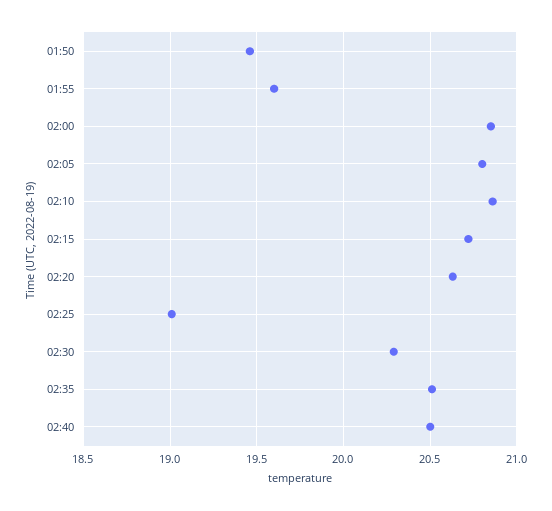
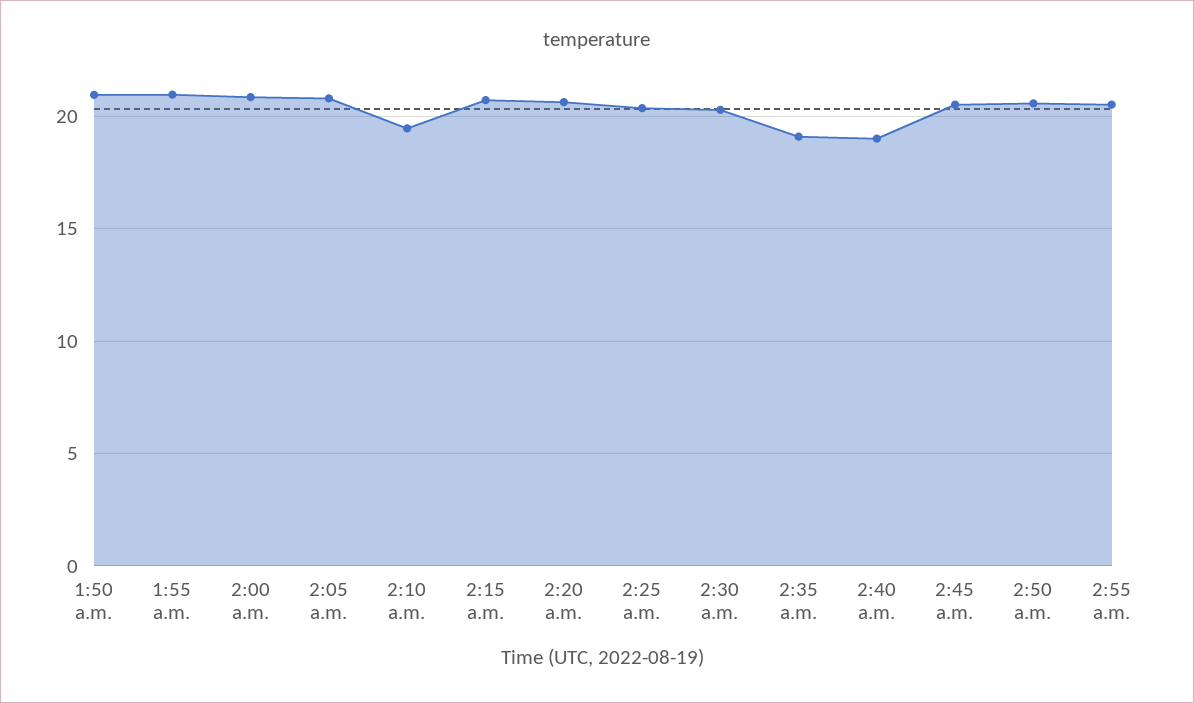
01:50: 19.45 -> 21
01:55: 19.6 -> 21
02:10: 20.85 -> 19.5
02:25: 19 -> 20.5
02:35: 20.5 -> 19
02:40: 20.5 -> 19
2:45 a.m.: none -> 20.5
2:50 a.m.: none -> 20.5
2:55 a.m.: none -> 20.5

